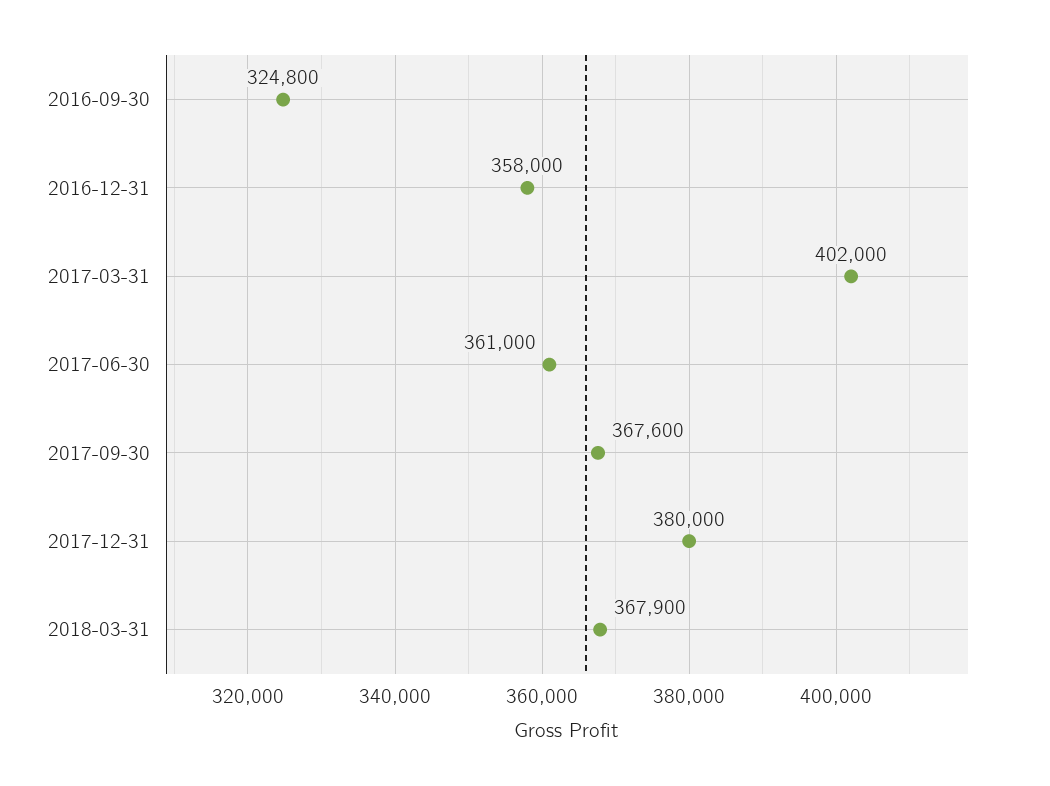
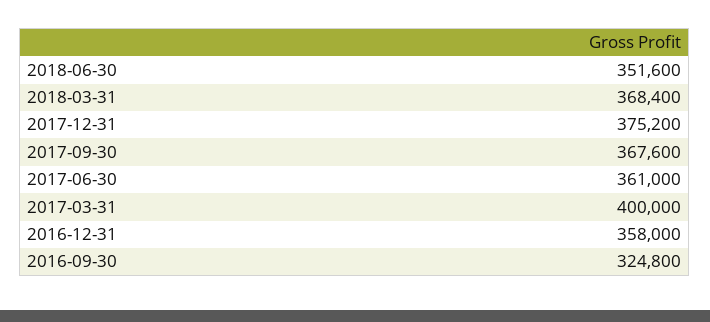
2017-03-31: 402000 -> 400000
2017-12-31: 380000 -> 375200
2018-03-31: 367900 -> 368400
2018-06-30: none -> 351600

